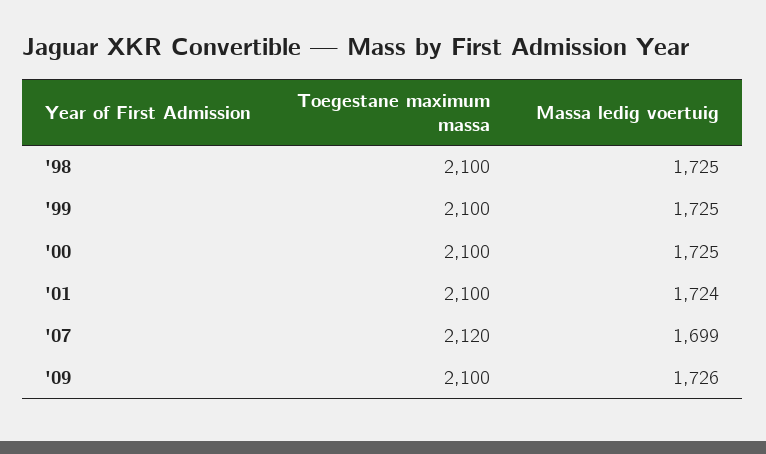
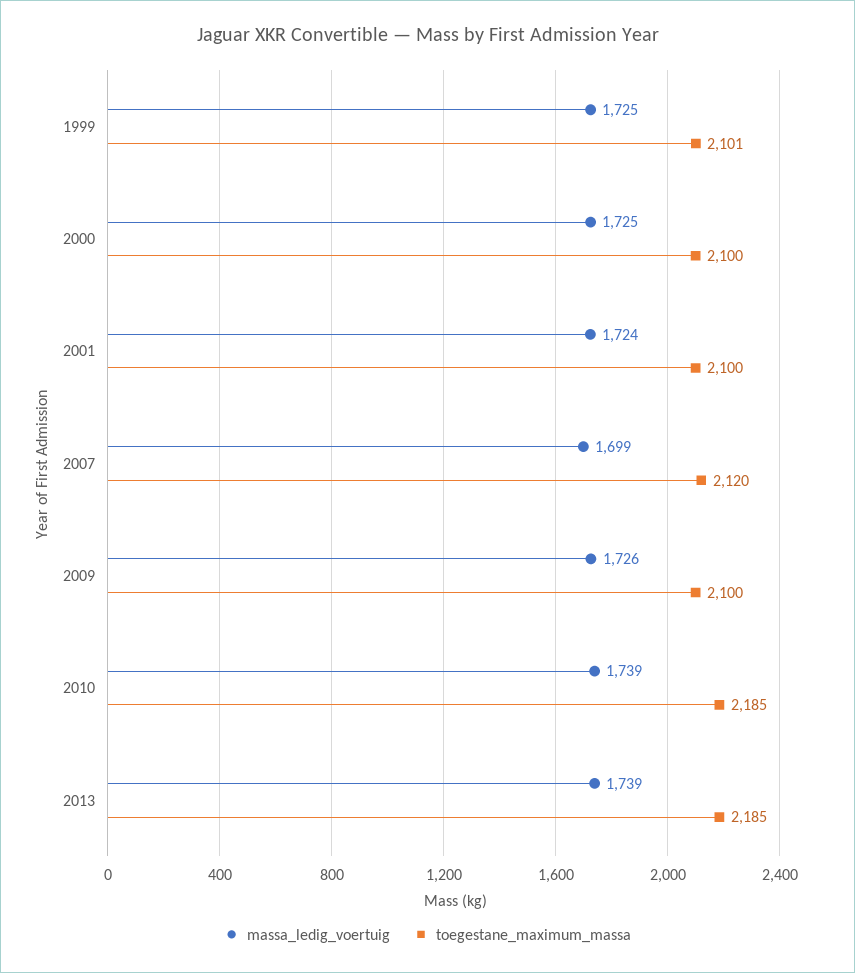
Toegestane maximum massa, '98: 2100 -> none
Massa ledig voertuig, '98: 1725 -> none
Toegestane maximum massa, '99: 2100 -> 2101
Massa ledig voertuig, 2010: none -> 1739
Toegestane maximum massa, 2010: none -> 2185
Massa ledig voertuig, 2013: none -> 1739
Toegestane maximum massa, 2013: none -> 2185

